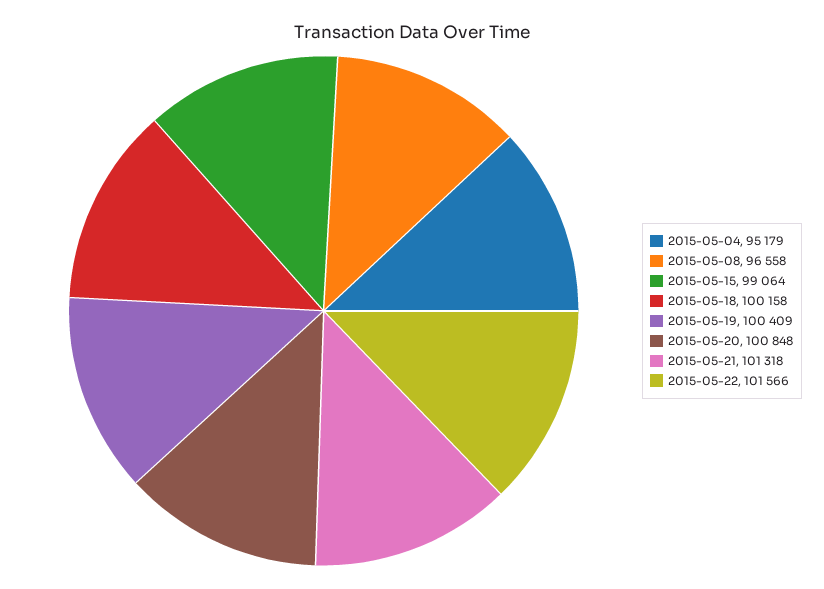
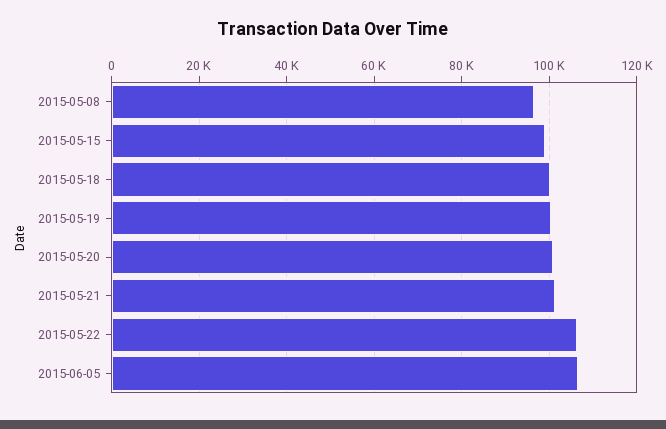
2015-05-04: 95179 -> none
2015-05-22: 101566 -> 106000
2015-06-05: none -> 106000

